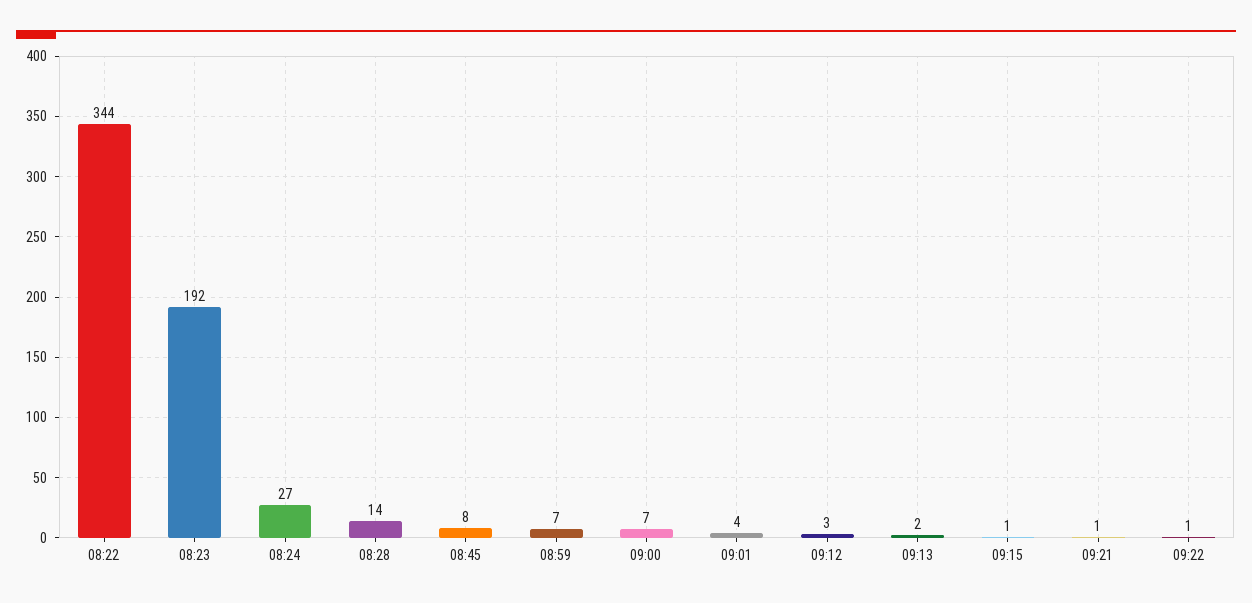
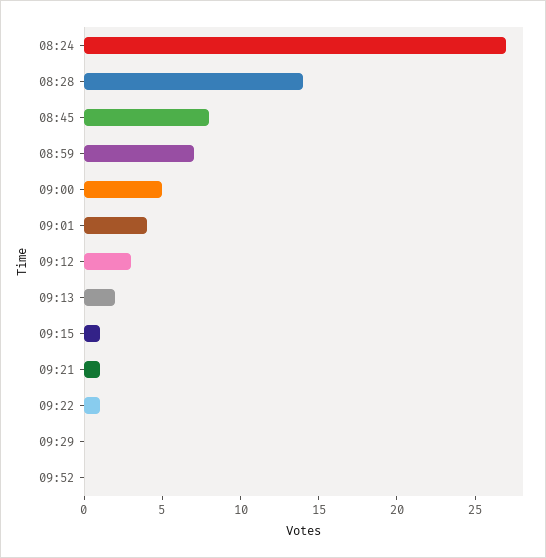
08:22: 344 -> none
08:23: 192 -> none
09:00: 7 -> 5
09:29: none -> 0
09:52: none -> 0

